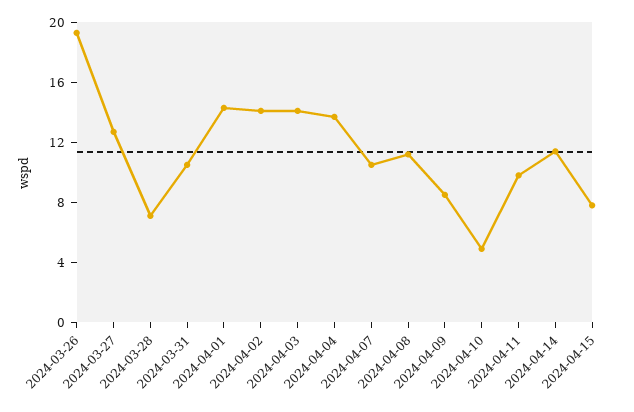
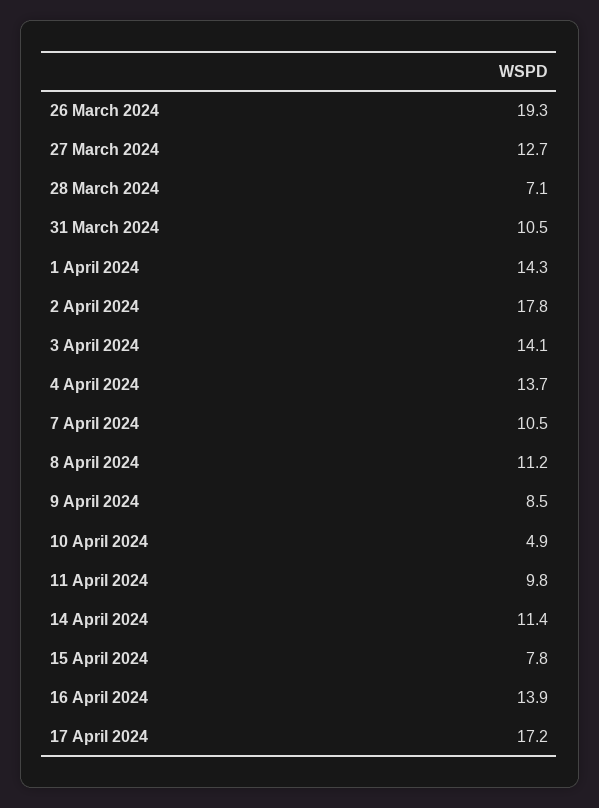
2024-04-02: 14 -> 17.8
16 April 2024: none -> 13.9
17 April 2024: none -> 17.2

